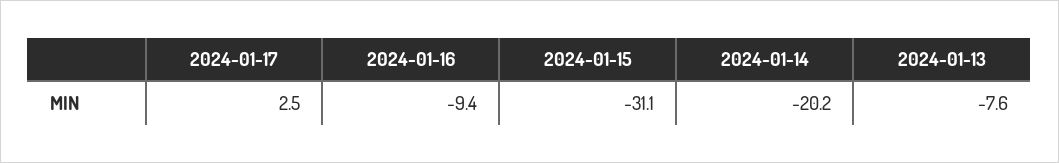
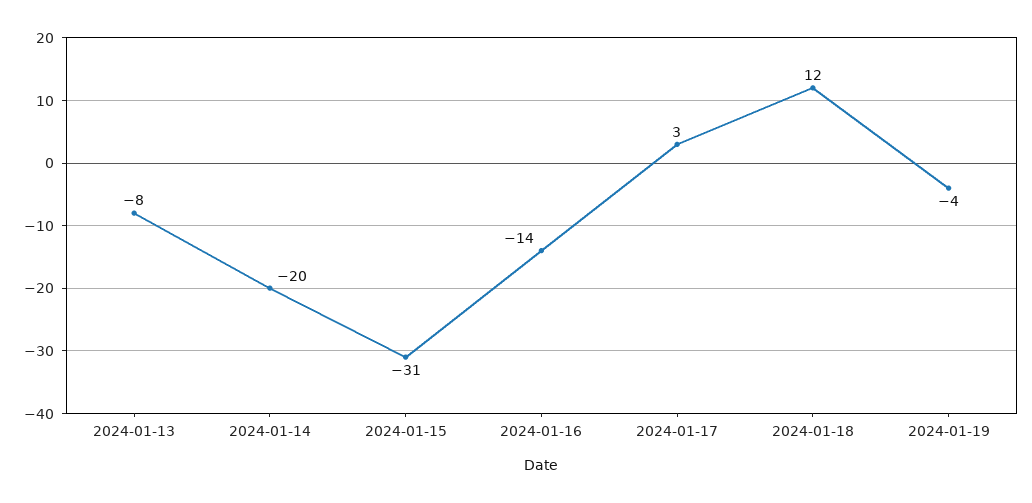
2024-01-16: -9.4 -> -14
2024-01-18: none -> 12
2024-01-19: none -> -4

